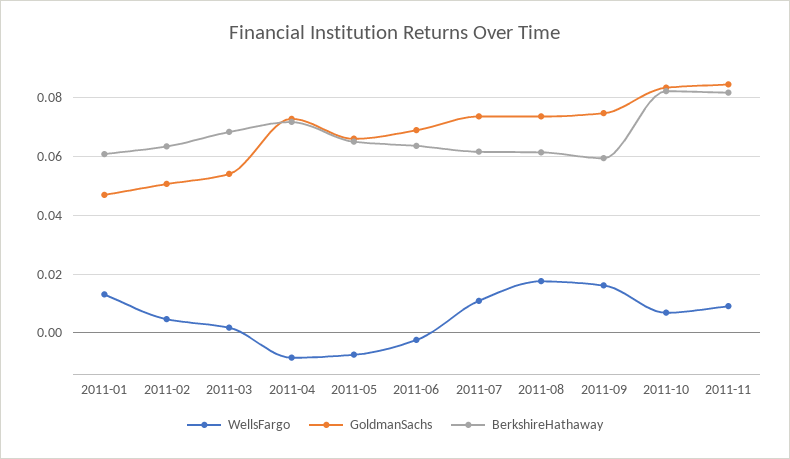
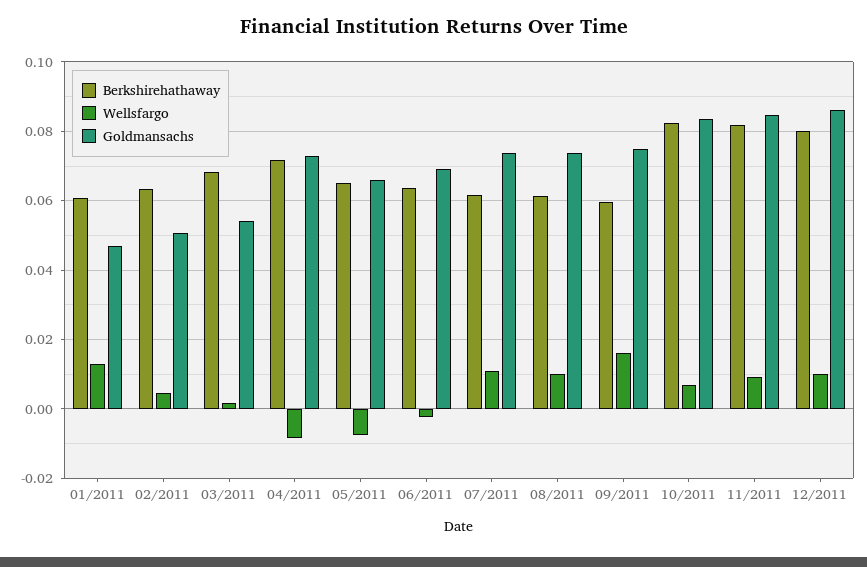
WellsFargo, 2011-08: 0.0175 -> 0.01
BerkshireHathaway, 12/2011: none -> 0.08
WellsFargo, 12/2011: none -> 0.01
GoldmanSachs, 12/2011: none -> 0.086

